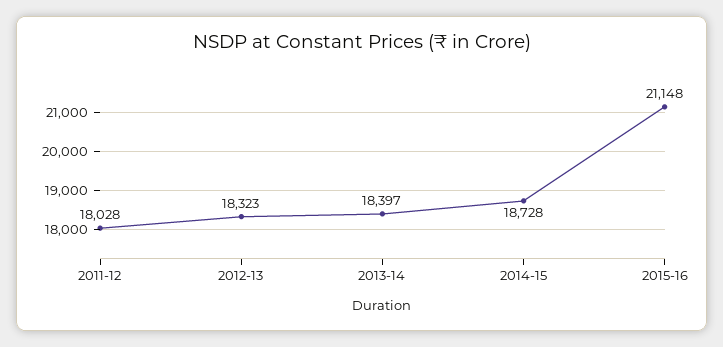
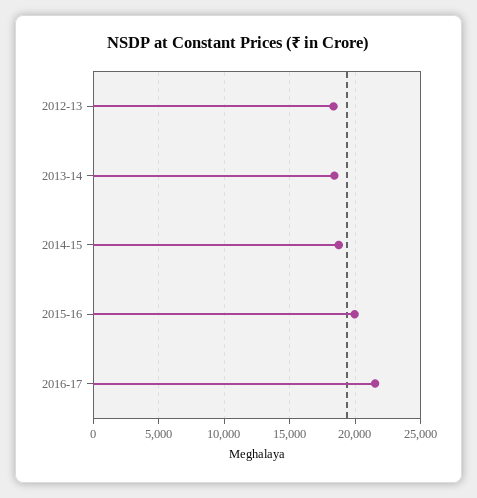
2011-12: 18028 -> none
2015-16: 21148 -> 20000
2016-17: none -> 21500

